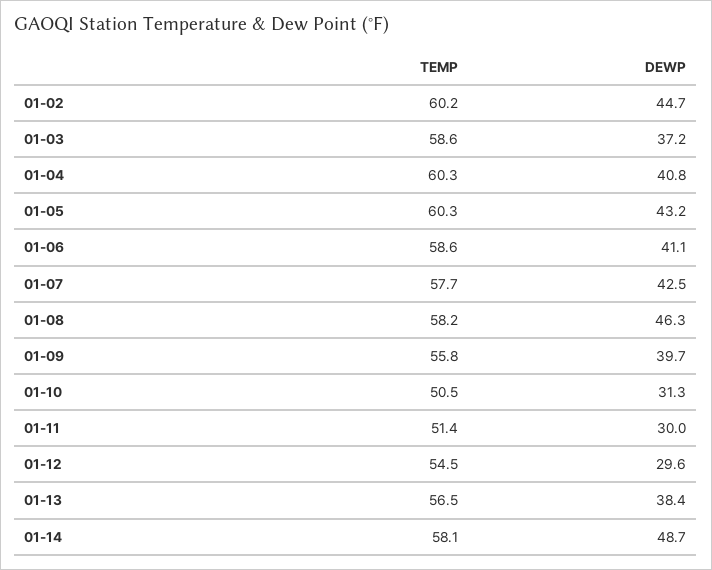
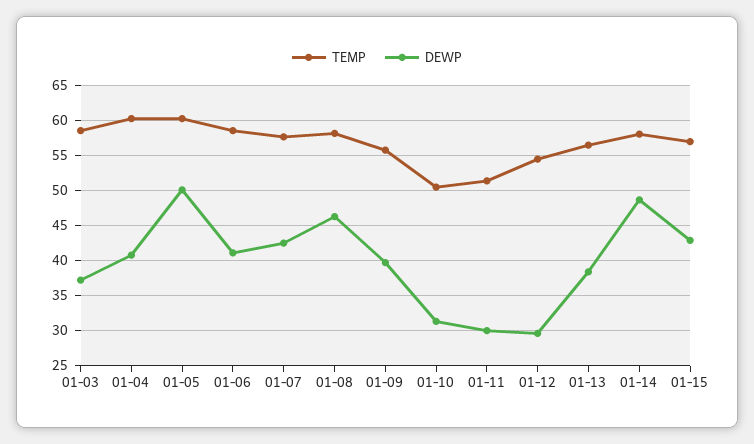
TEMP, 01-02: 60.2 -> none
DEWP, 01-02: 44.7 -> none
DEWP, 01-05: 43.2 -> 50
TEMP, 01-15: none -> 57
DEWP, 01-15: none -> 43

